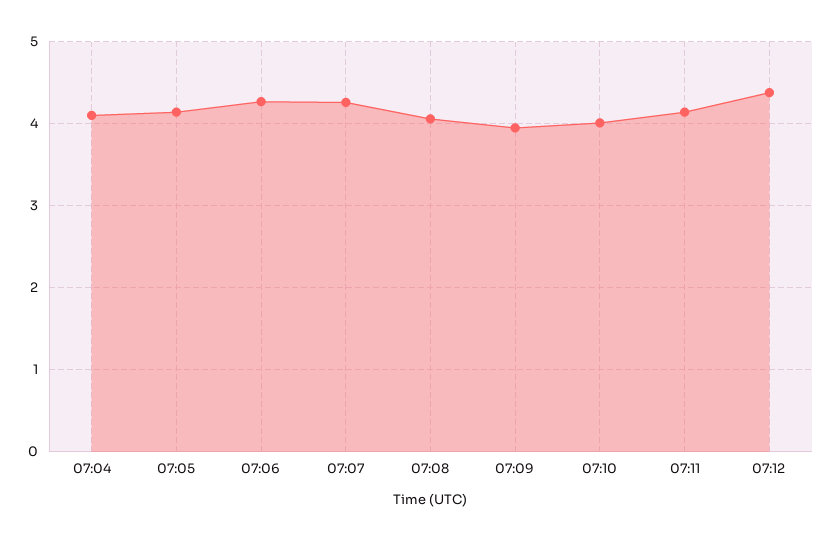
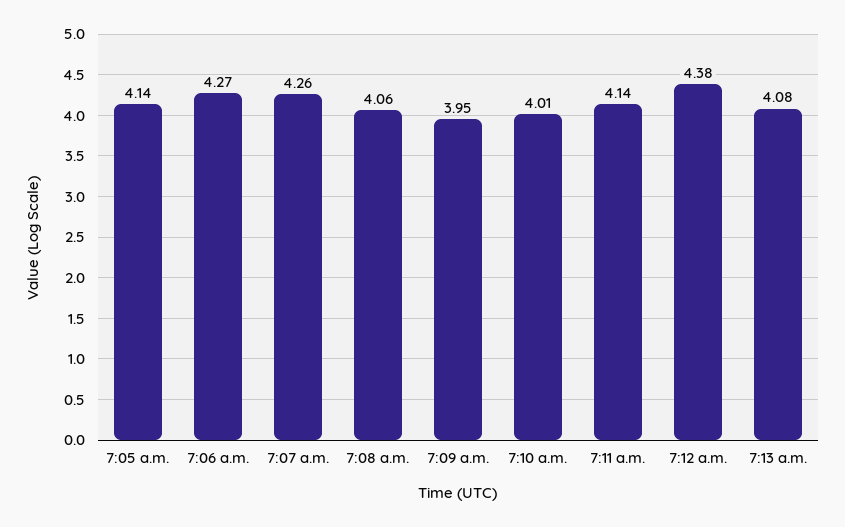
07:04: 4.1 -> none
7:13 a.m.: none -> 4.08

